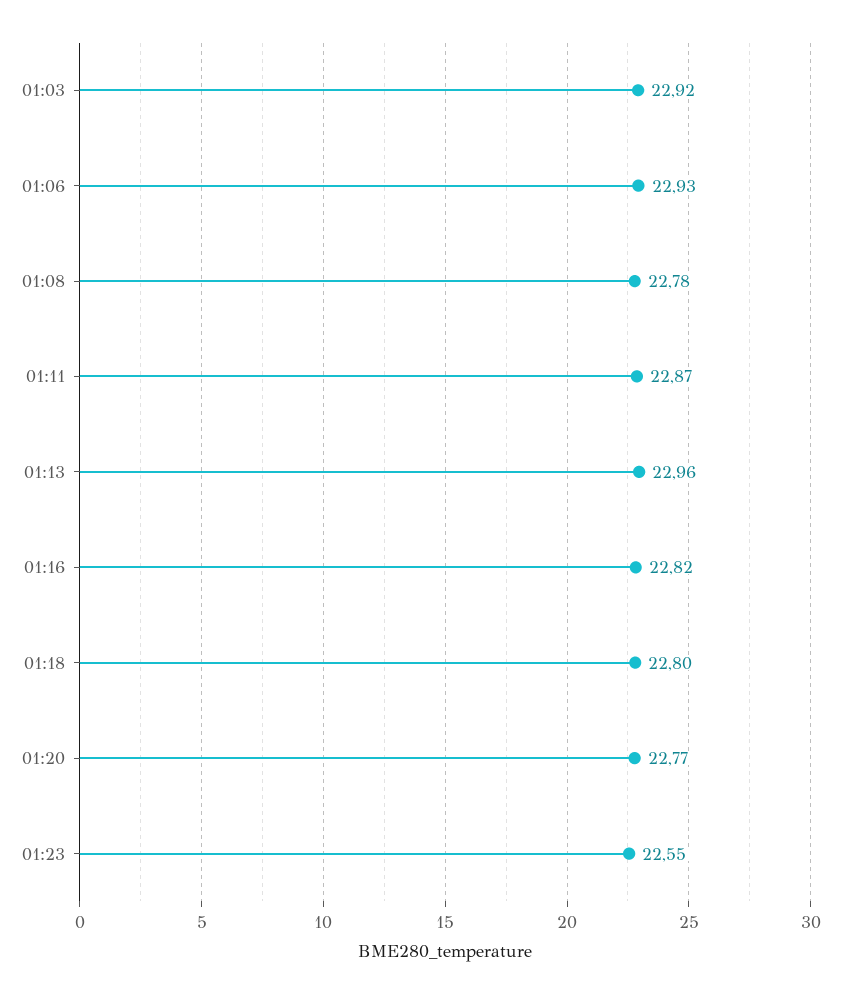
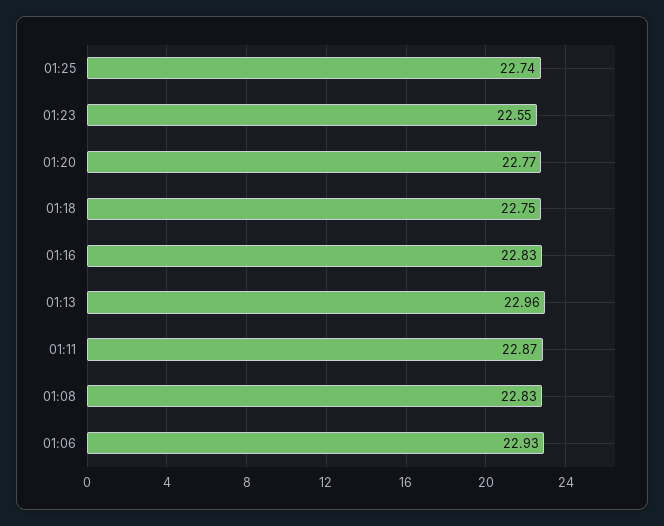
01:03: 22.92 -> none
01:08: 22.78 -> 22.83
01:16: 22.82 -> 22.83
01:18: 22.8 -> 22.75
01:25: none -> 22.74

